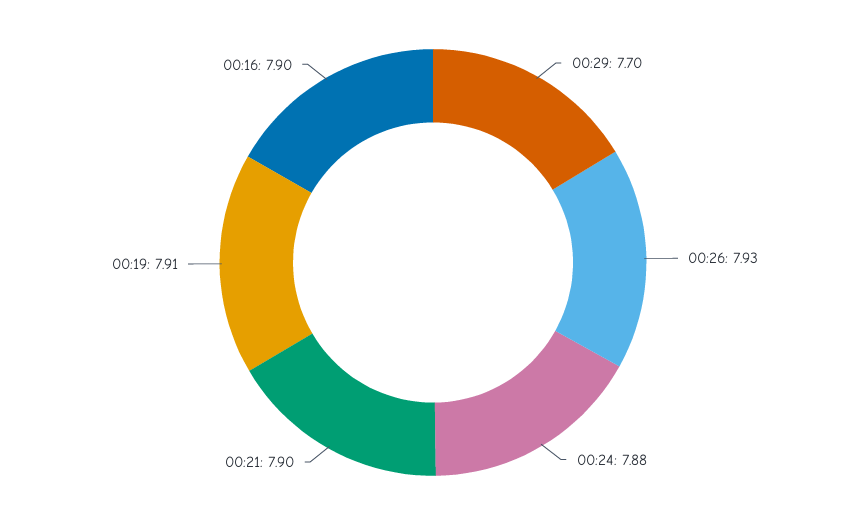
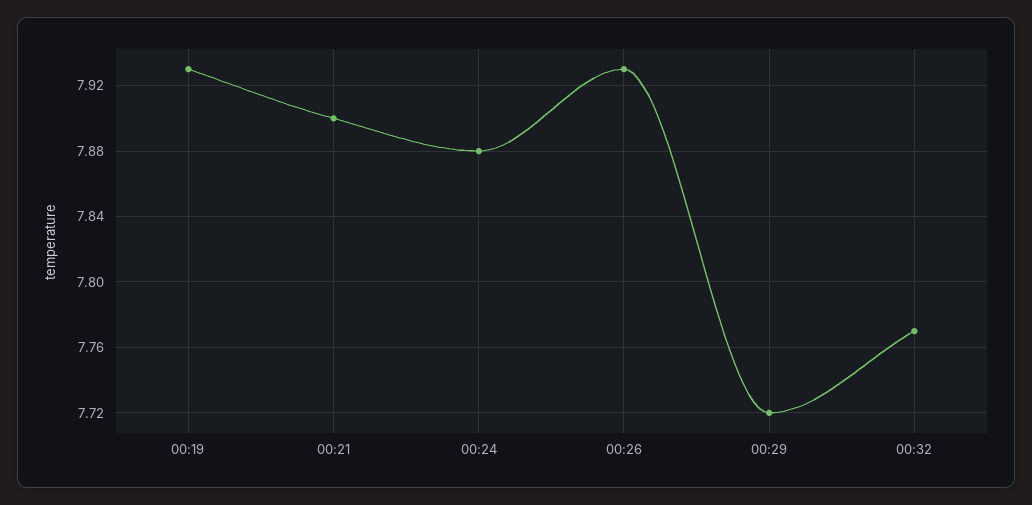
00:29: 7.7 -> 7.72
00:19: 7.91 -> 7.93
00:16: 7.9 -> none
00:32: none -> 7.77

